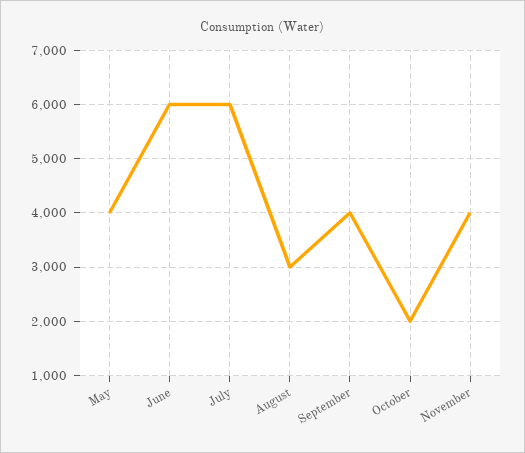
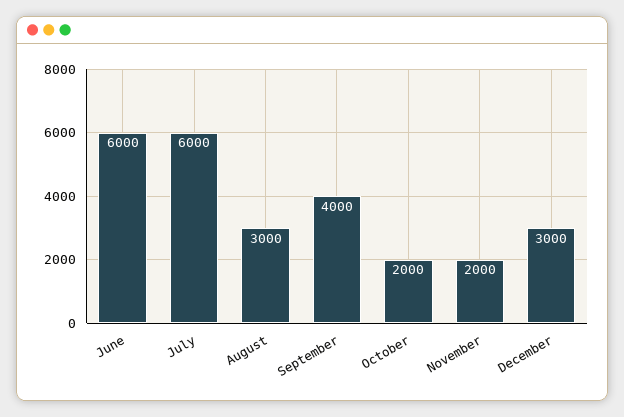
May: 4000 -> none
November: 4000 -> 2000
December: none -> 3000

